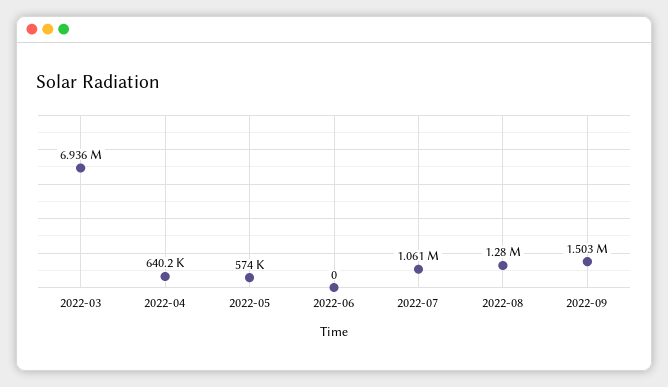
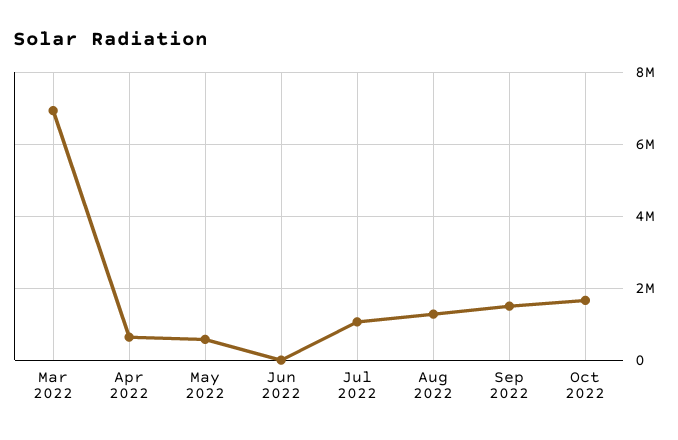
Oct 2022: none -> 1600000

